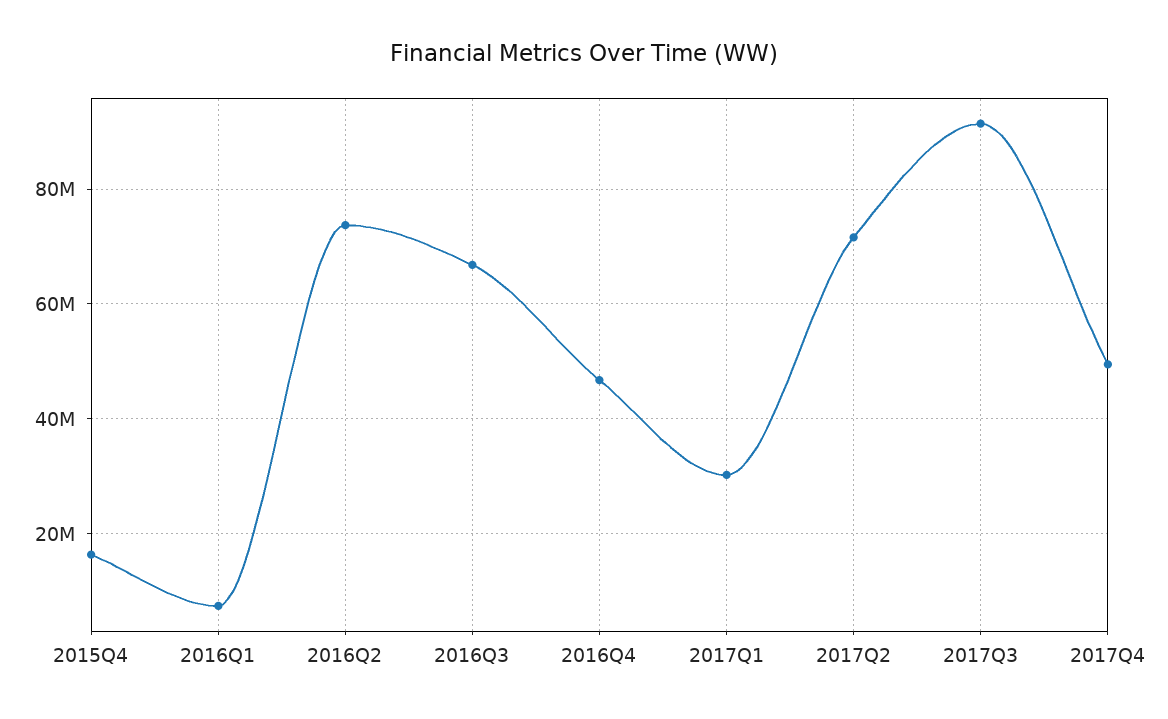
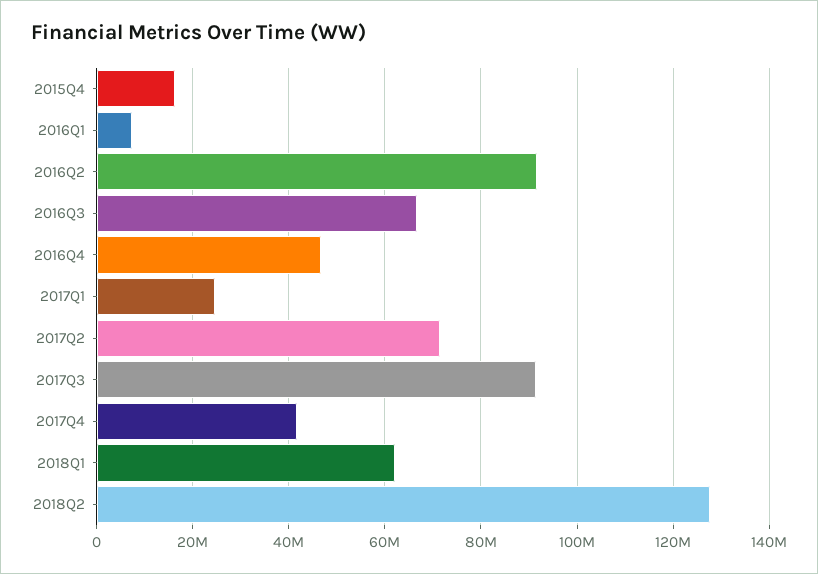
2016Q2: 74000000 -> 92000000
2017Q1: 30000000 -> 24000000
2017Q4: 50000000 -> 42000000
2018Q1: none -> 62000000
2018Q2: none -> 128000000

